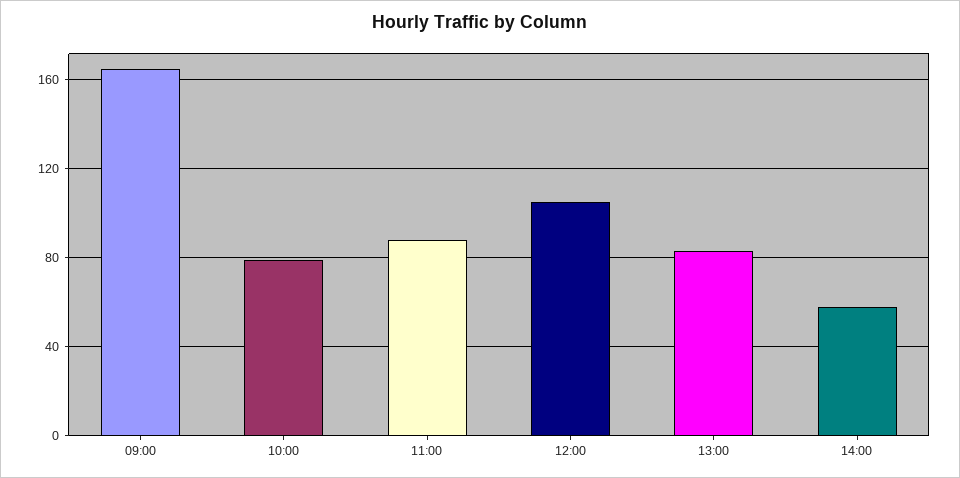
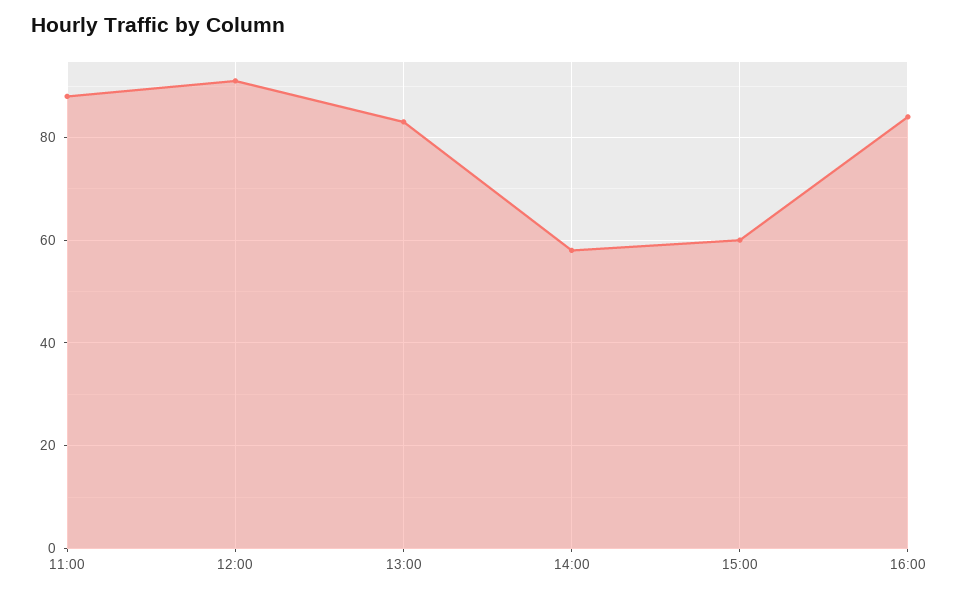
09:00: 165 -> none
10:00: 80 -> none
12:00: 105 -> 90
15:00: none -> 60
16:00: none -> 85

